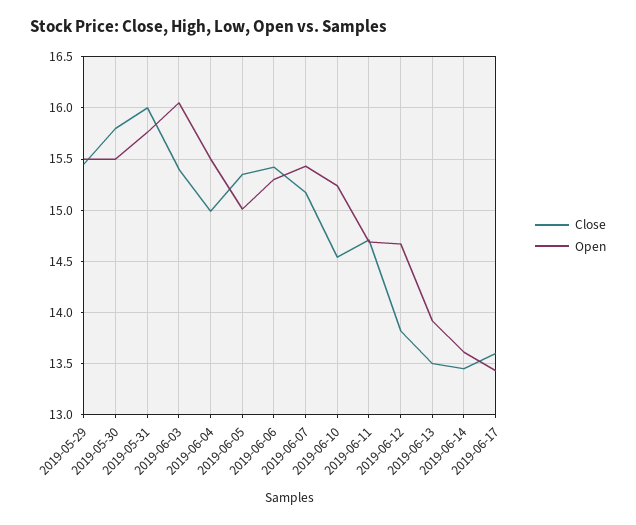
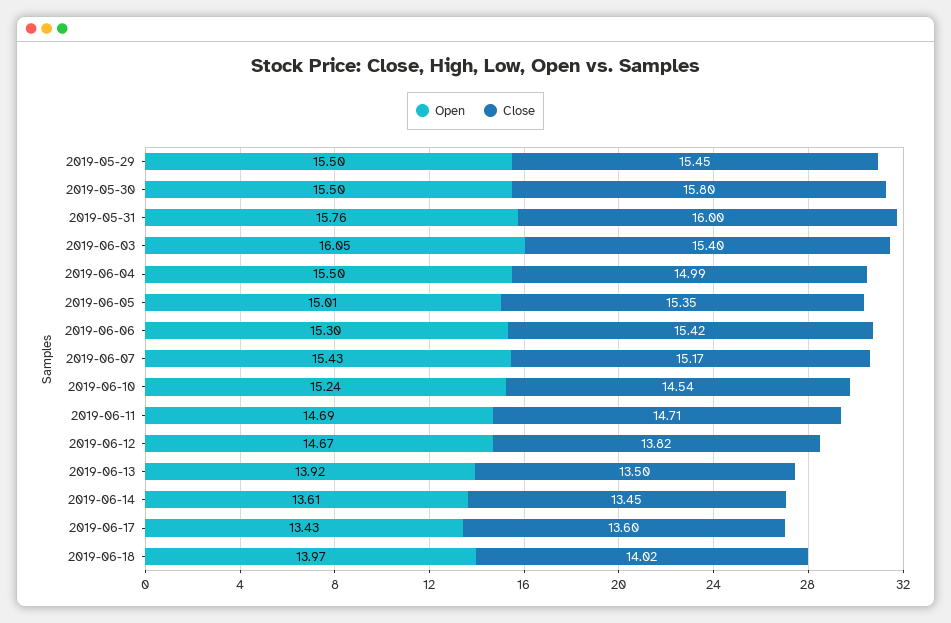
Open, 2019-06-18: none -> 13.97
Close, 2019-06-18: none -> 14.02

